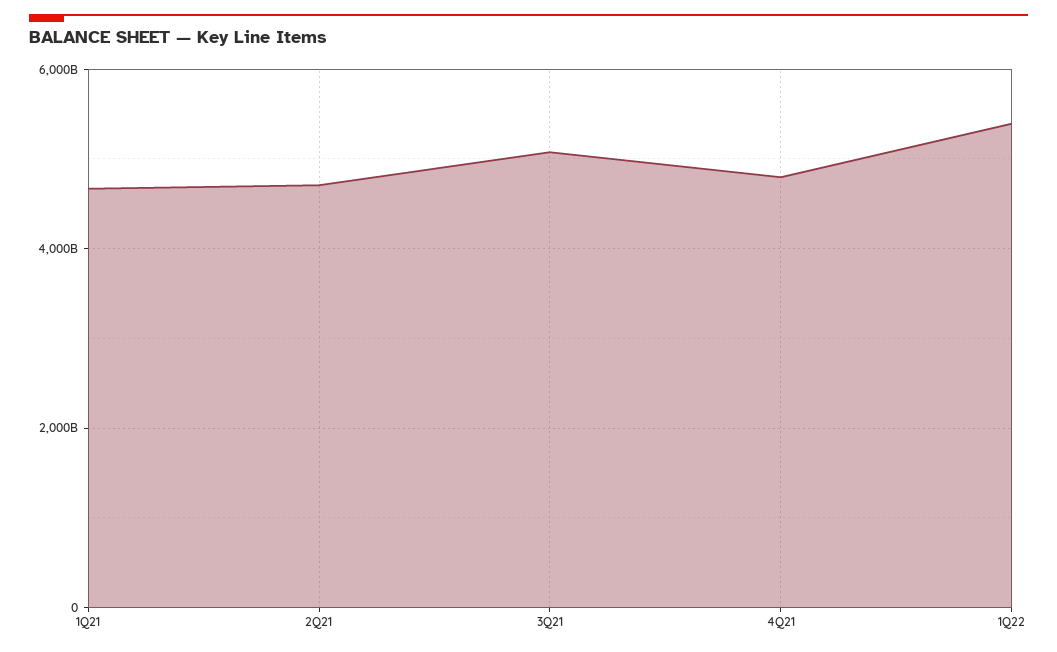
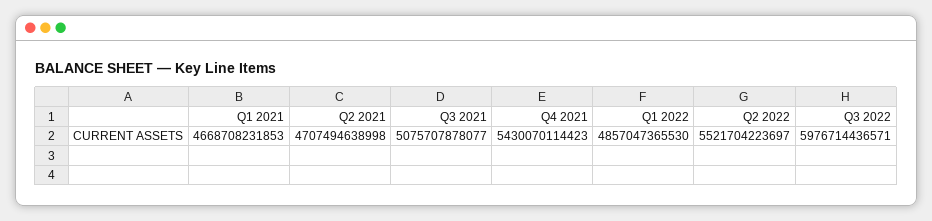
4Q21: 4800000000000 -> 5430070114423
1Q22: 5400000000000 -> 4857047365530
Q2 2022: none -> 5521704223697
Q3 2022: none -> 5976714436571

